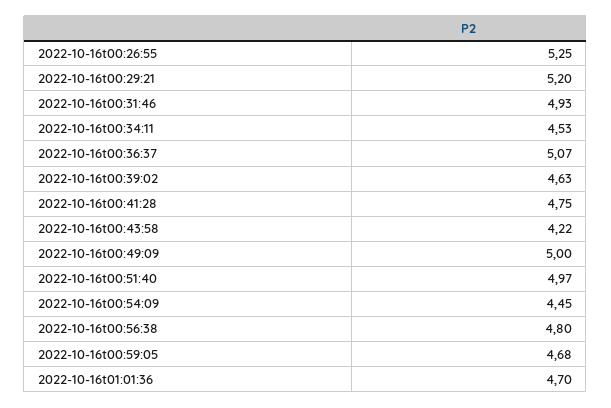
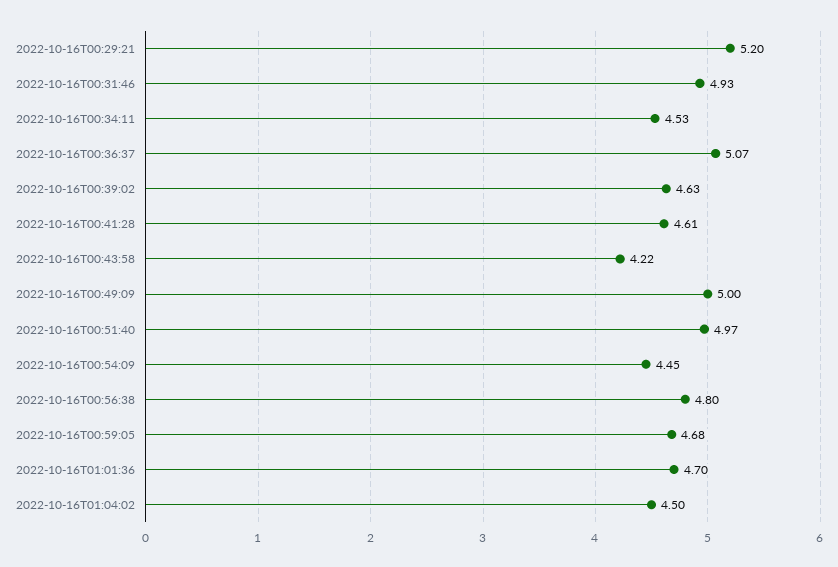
2022-10-16t00:26:55: 5.25 -> none
2022-10-16t00:41:28: 4.75 -> 4.61
2022-10-16T01:04:02: none -> 4.5

